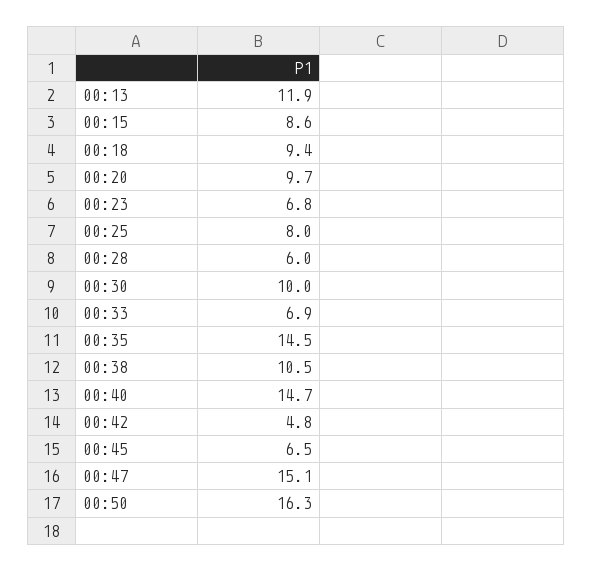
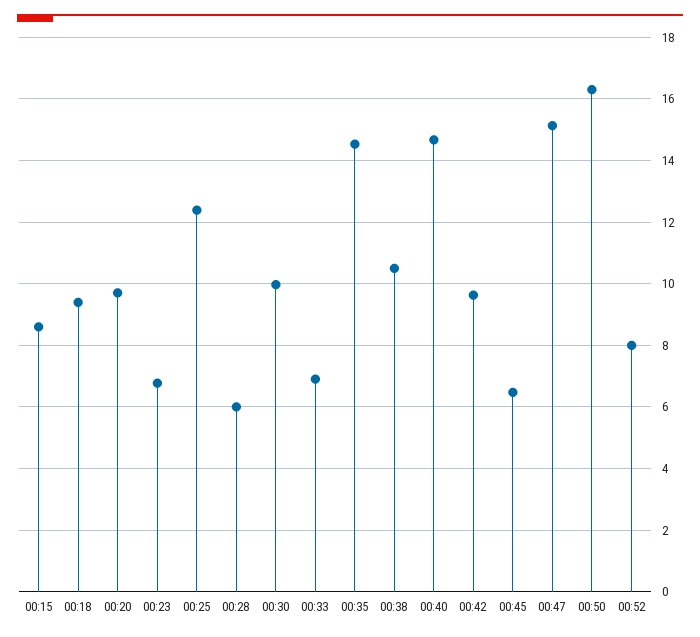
00:13: 11.9 -> none
00:25: 8 -> 12.4
00:42: 4.8 -> 9.6
00:52: none -> 8

